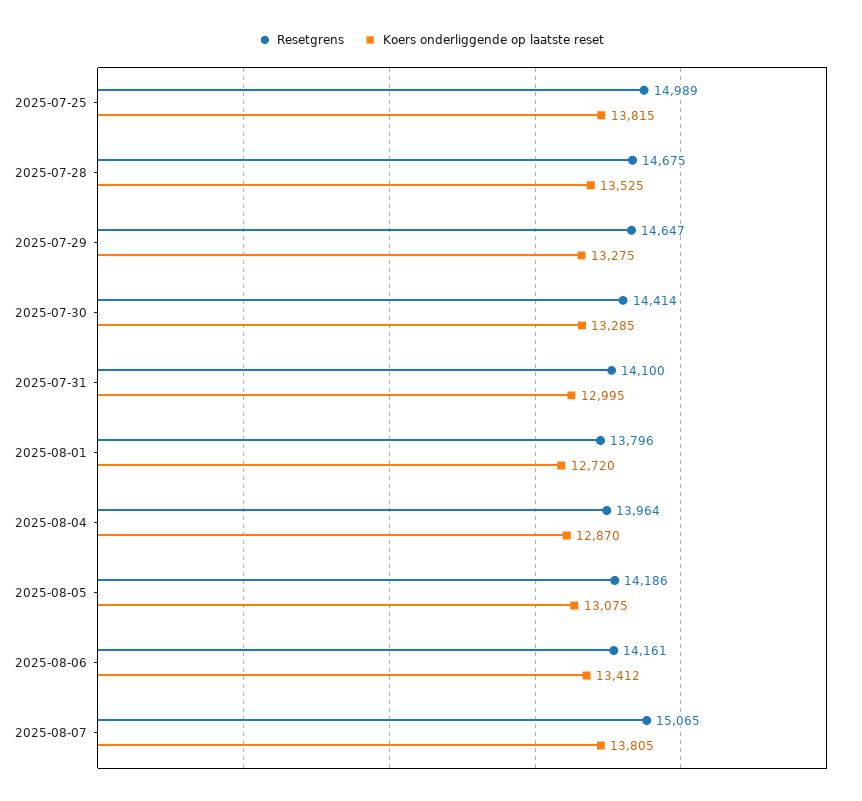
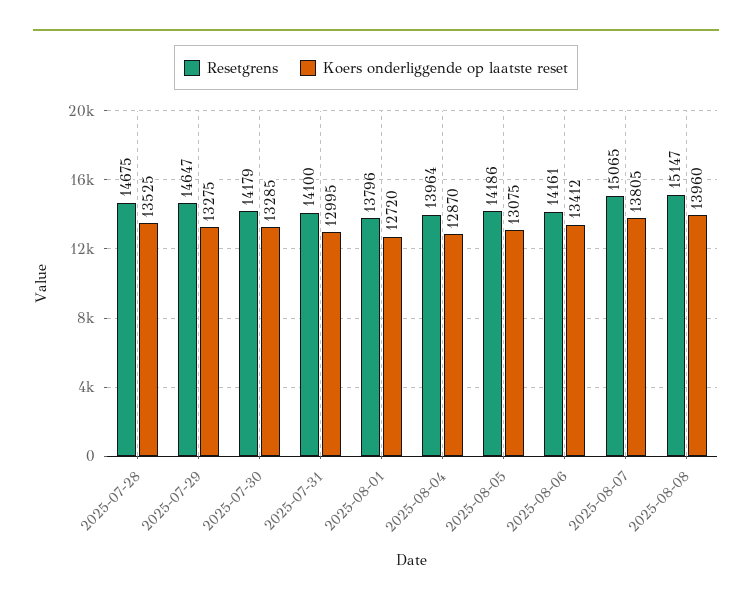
Resetgrens, 2025-07-25: 14989 -> none
Koers onderliggende op laatste reset, 2025-07-25: 13815 -> none
Resetgrens, 2025-07-30: 14414 -> 14179
Resetgrens, 2025-08-08: none -> 15147
Koers onderliggende op laatste reset, 2025-08-08: none -> 13960

